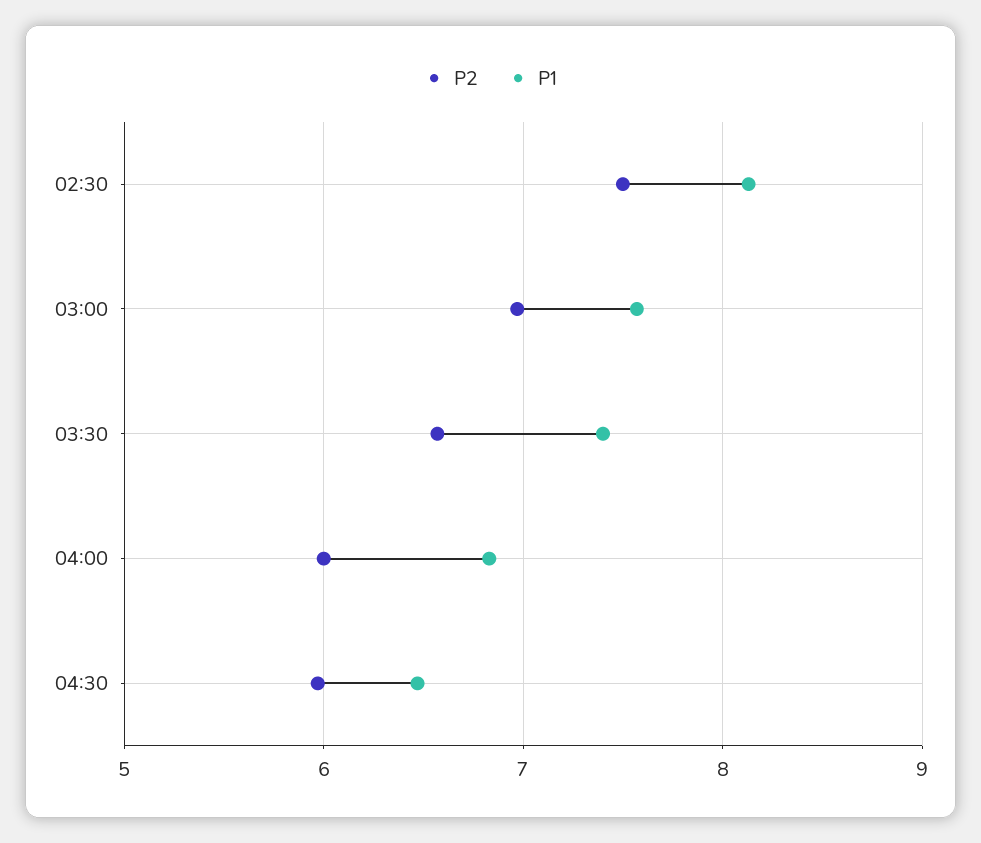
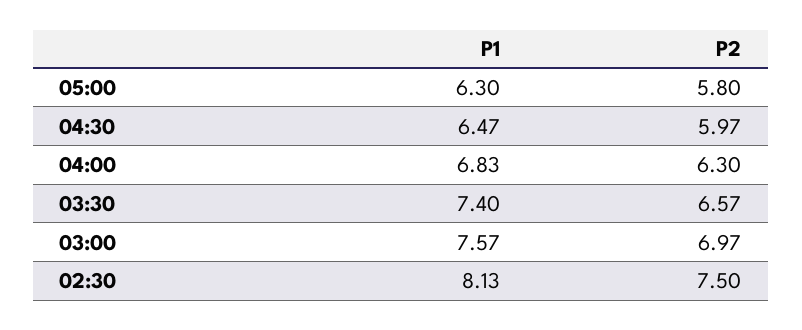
P2, 04:00: 6 -> 6.3
P1, 05:00: none -> 6.3
P2, 05:00: none -> 5.8

